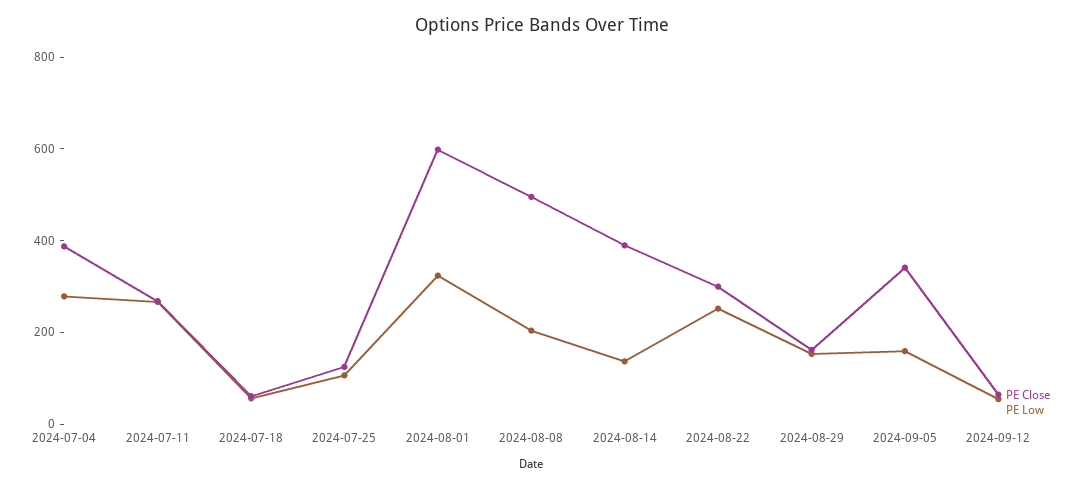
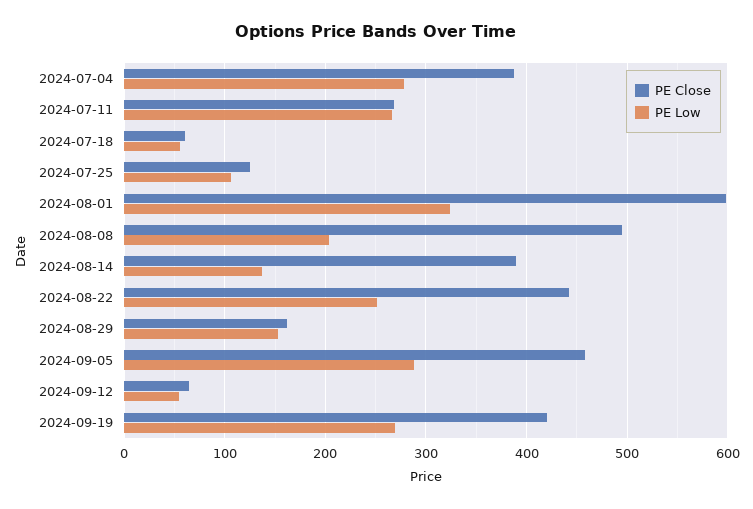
PE Close, 2024-08-22: 300 -> 440
PE Close, 2024-09-05: 350 -> 460
PE Low, 2024-09-05: 150 -> 290
PE Close, 2024-09-19: none -> 420
PE Low, 2024-09-19: none -> 270

